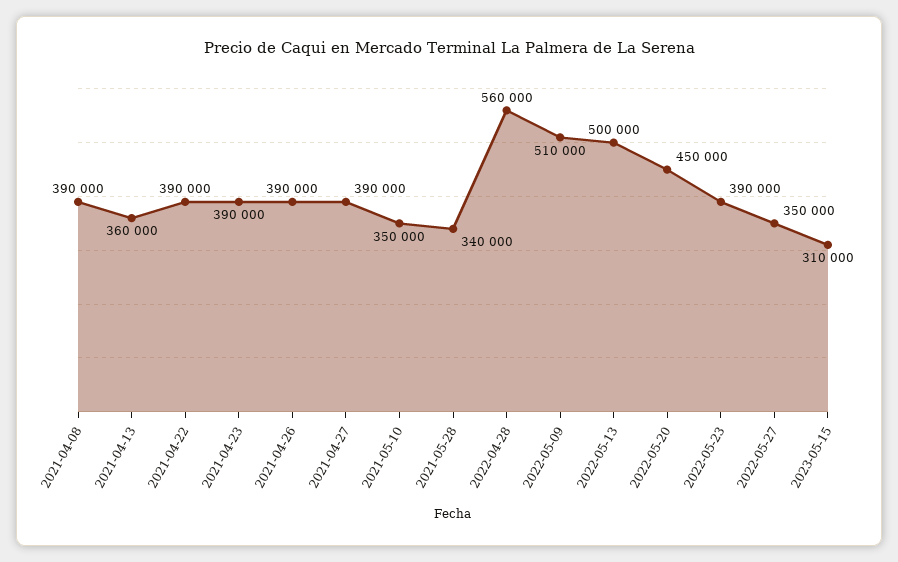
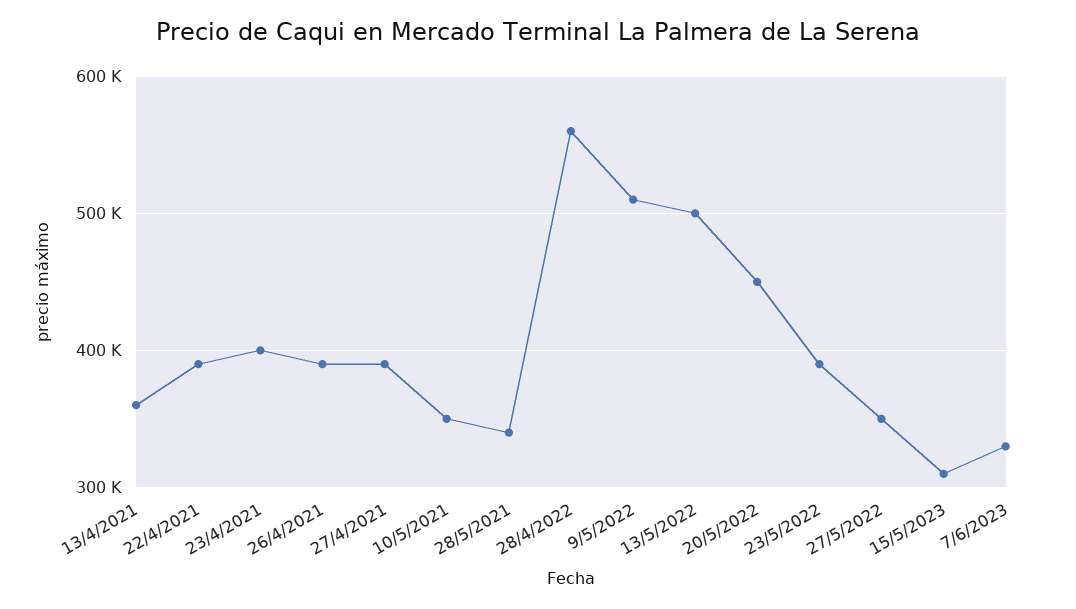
2021-04-08: 390000 -> none
2021-04-23: 390000 -> 400000
7/6/2023: none -> 330000

